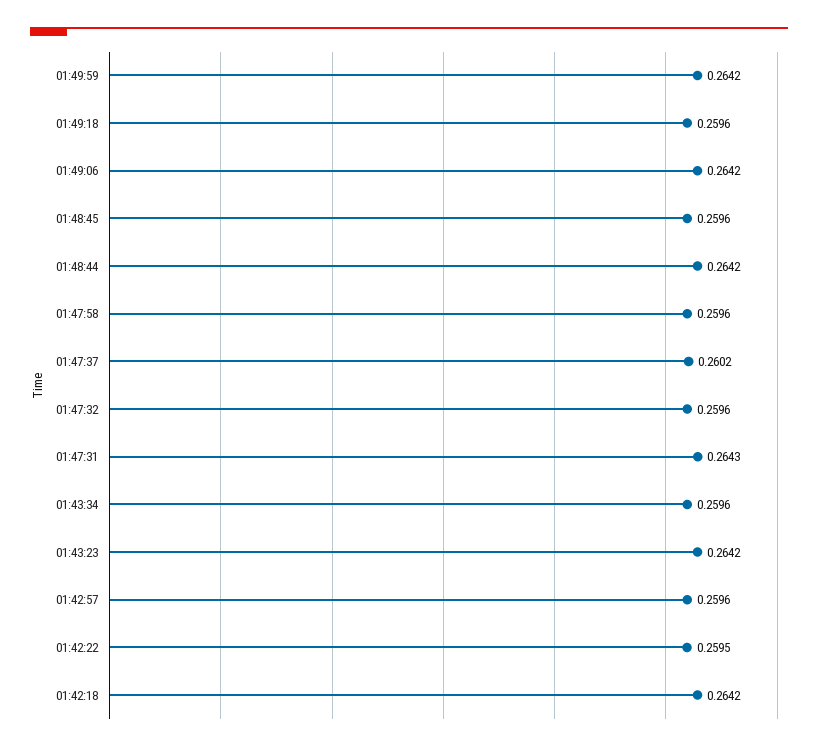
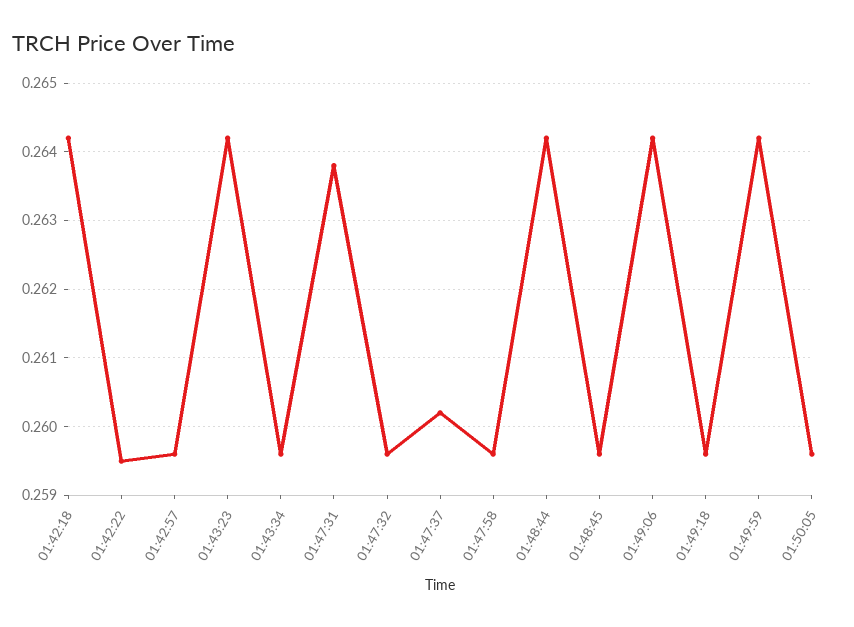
01:47:31: 0.2643 -> 0.2638
01:50:05: none -> 0.2596

